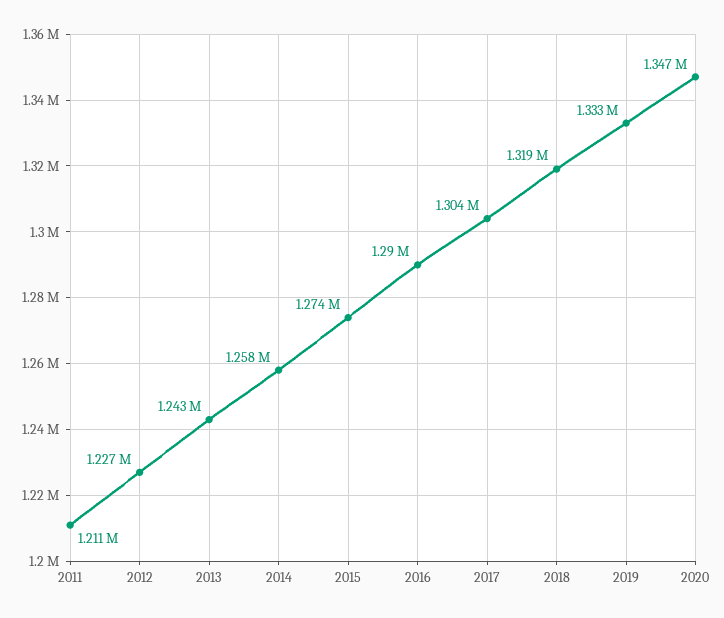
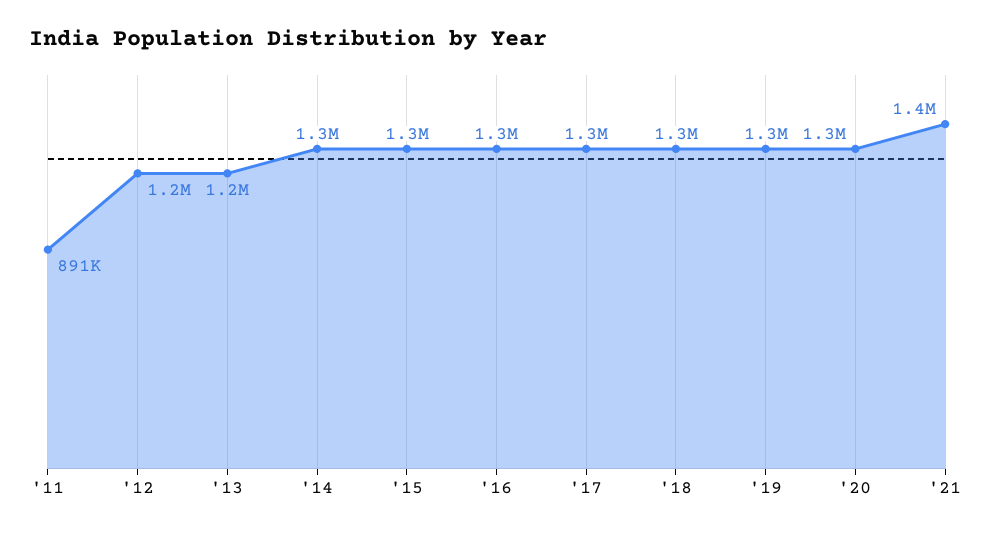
2011: 1211000 -> 891000
'21: none -> 1400000

